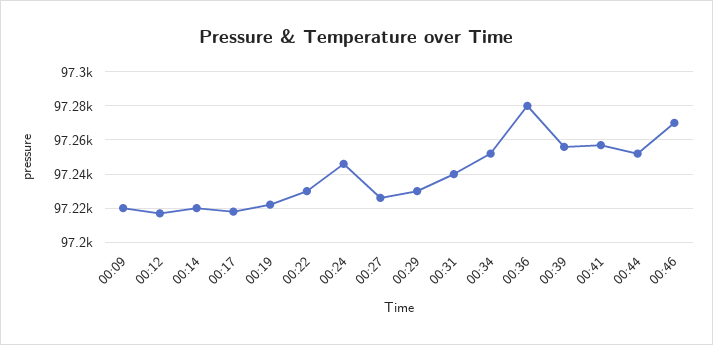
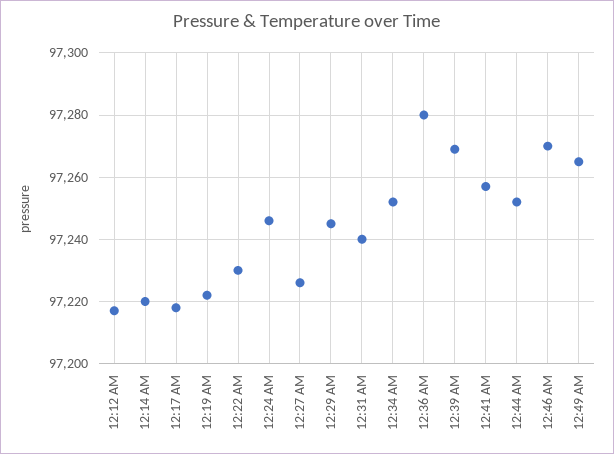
00:09: 97220 -> none
00:29: 97230 -> 97245
00:39: 97255 -> 97270
12:49 AM: none -> 97265

